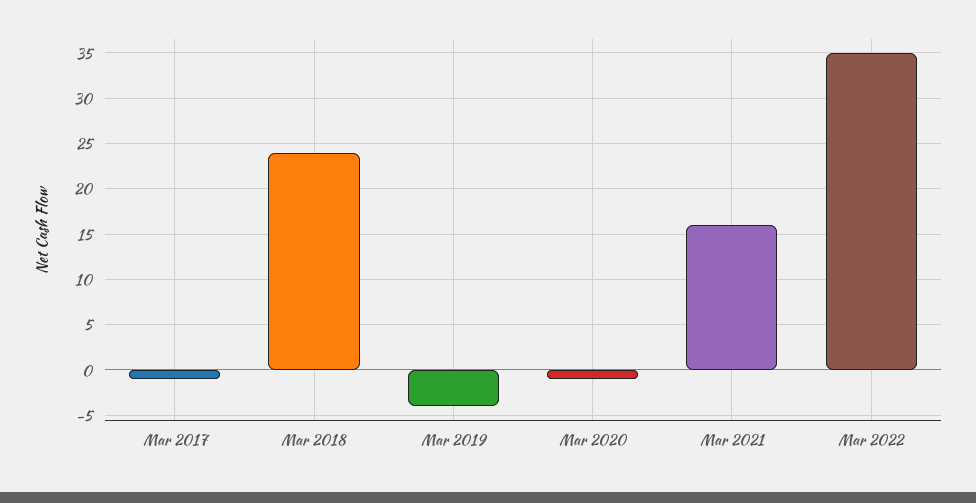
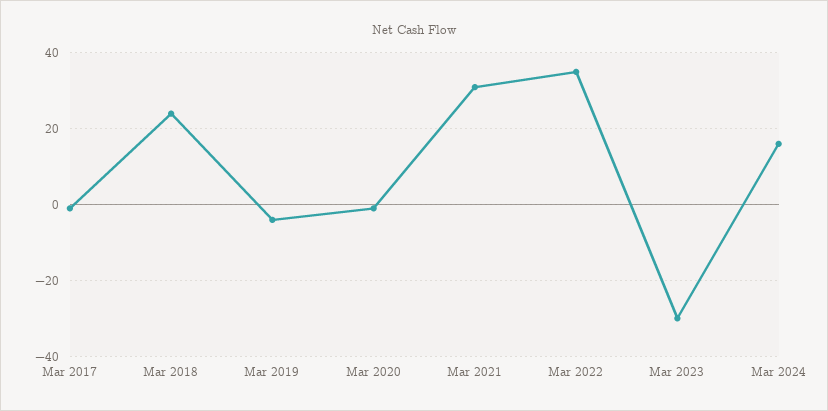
Mar 2021: 16 -> 30
Mar 2023: none -> -30
Mar 2024: none -> 15

